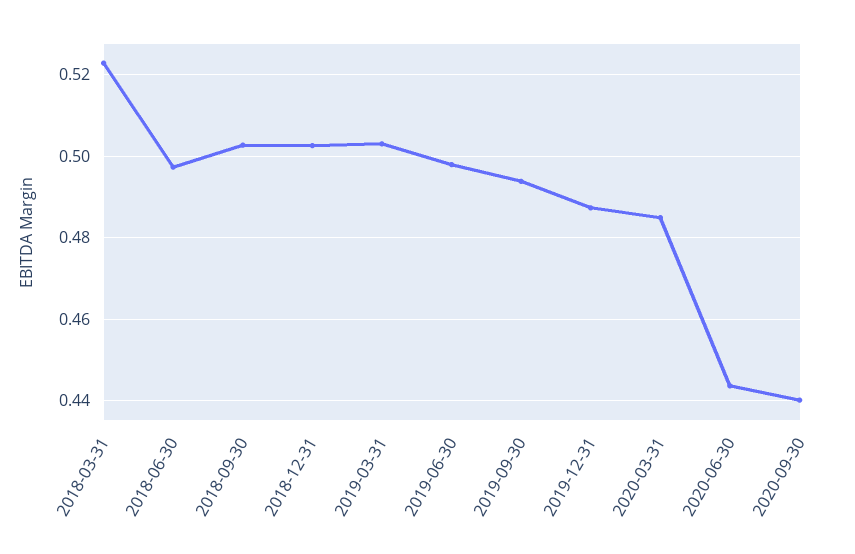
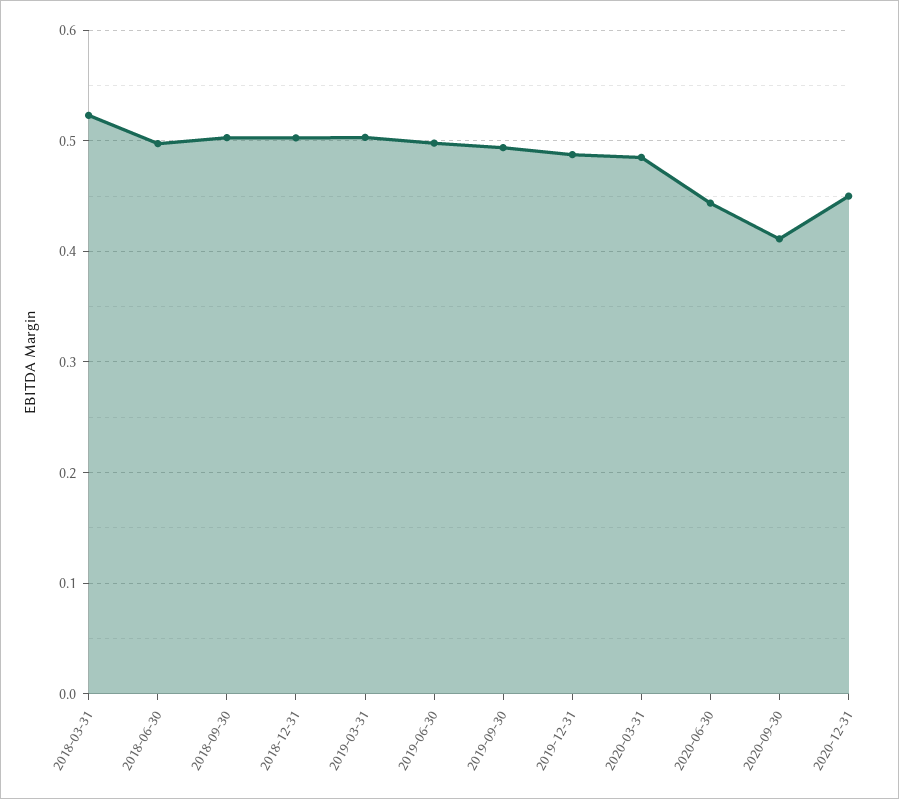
2020-09-30: 0.44 -> 0.41
2020-12-31: none -> 0.45

